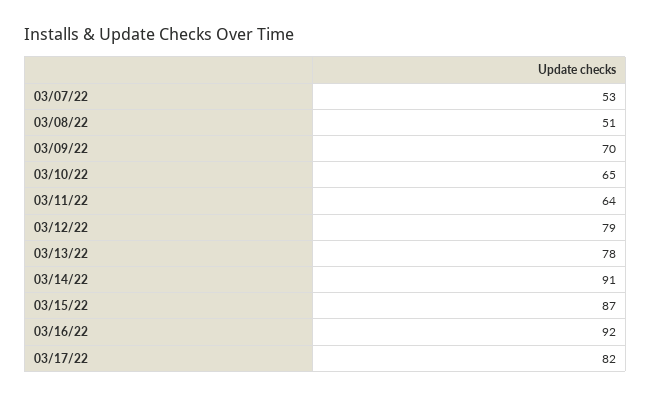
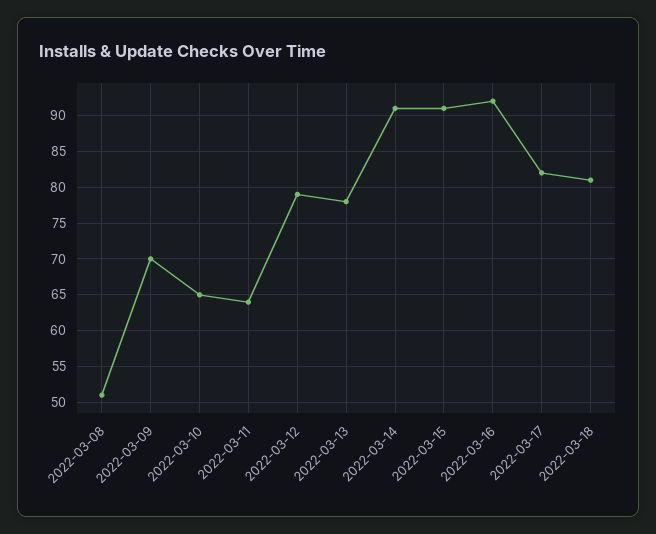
03/07/22: 53 -> none
03/15/22: 87 -> 91
2022-03-18: none -> 81

